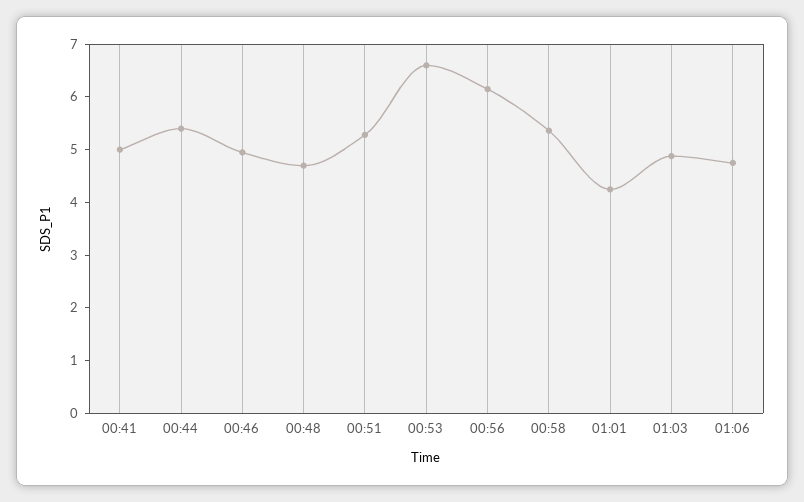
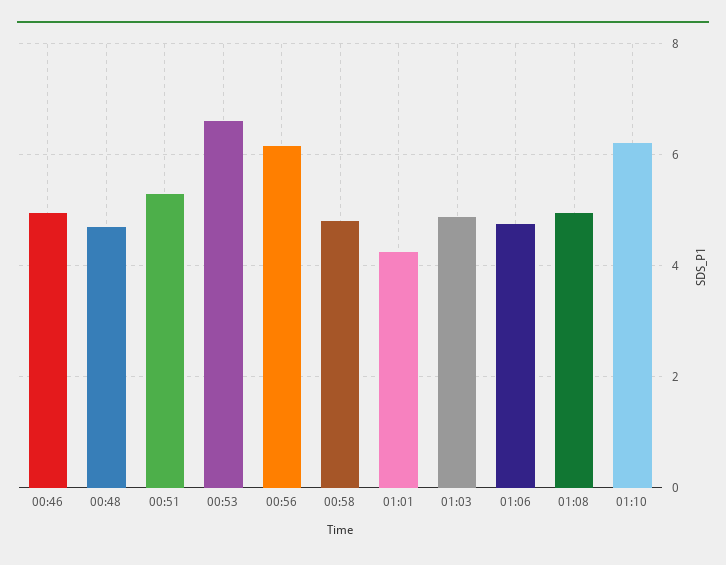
00:41: 5 -> none
00:44: 5.4 -> none
00:58: 5.4 -> 4.8
01:08: none -> 5
01:10: none -> 6.2

